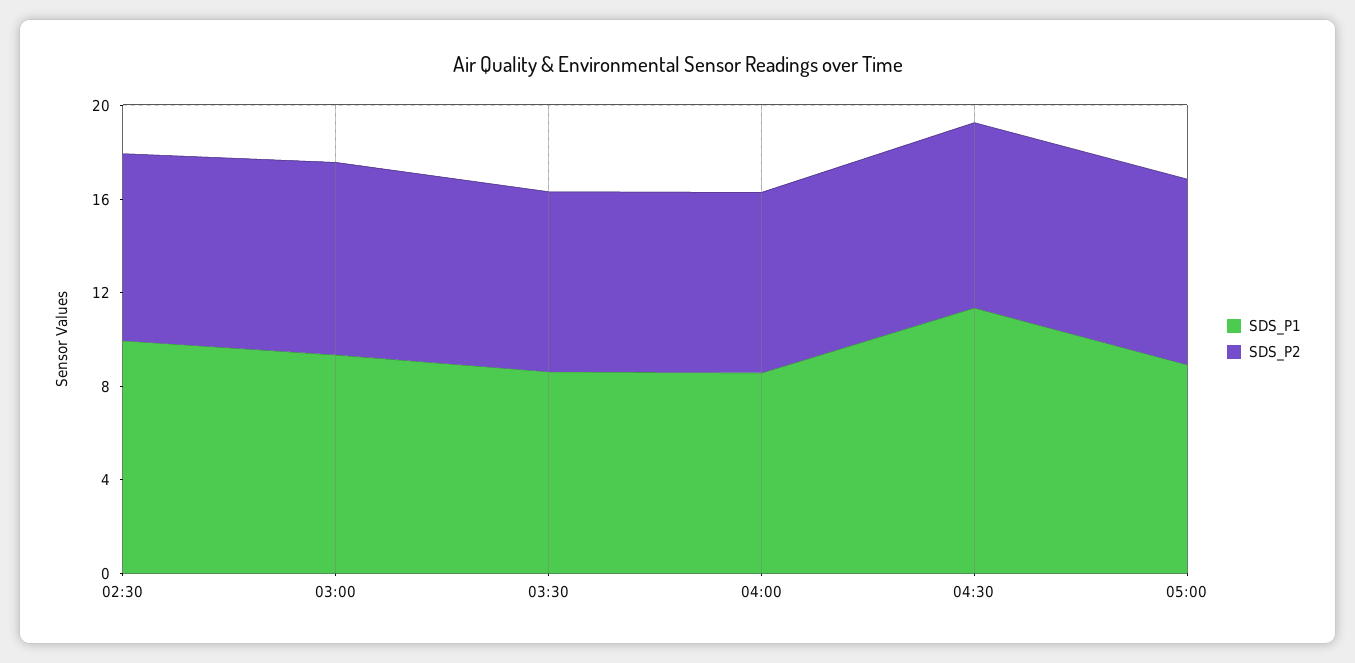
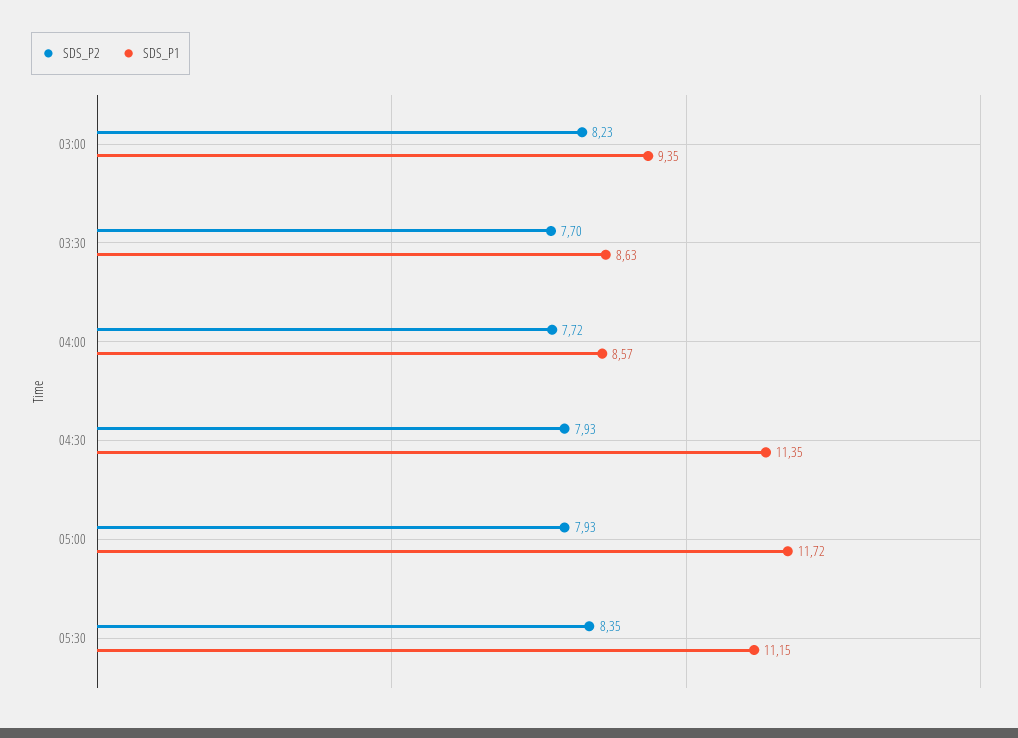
SDS_P1, 02:30: 10 -> none
SDS_P2, 02:30: 8 -> none
SDS_P1, 05:00: 9 -> 11.72
SDS_P2, 05:30: none -> 8.35
SDS_P1, 05:30: none -> 11.15

